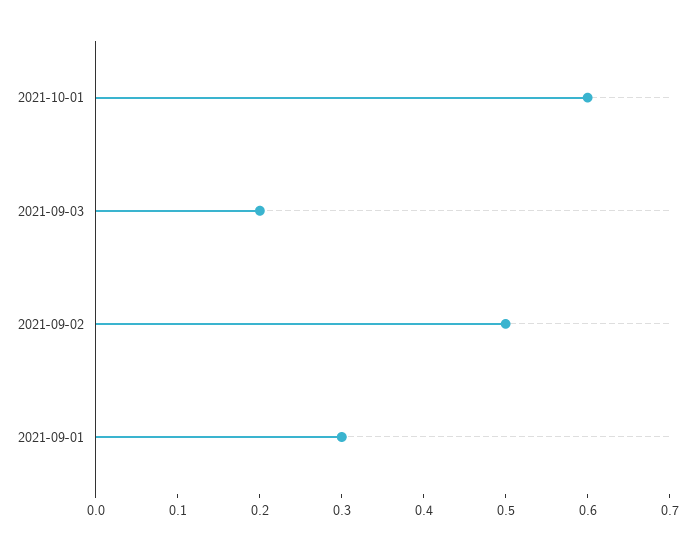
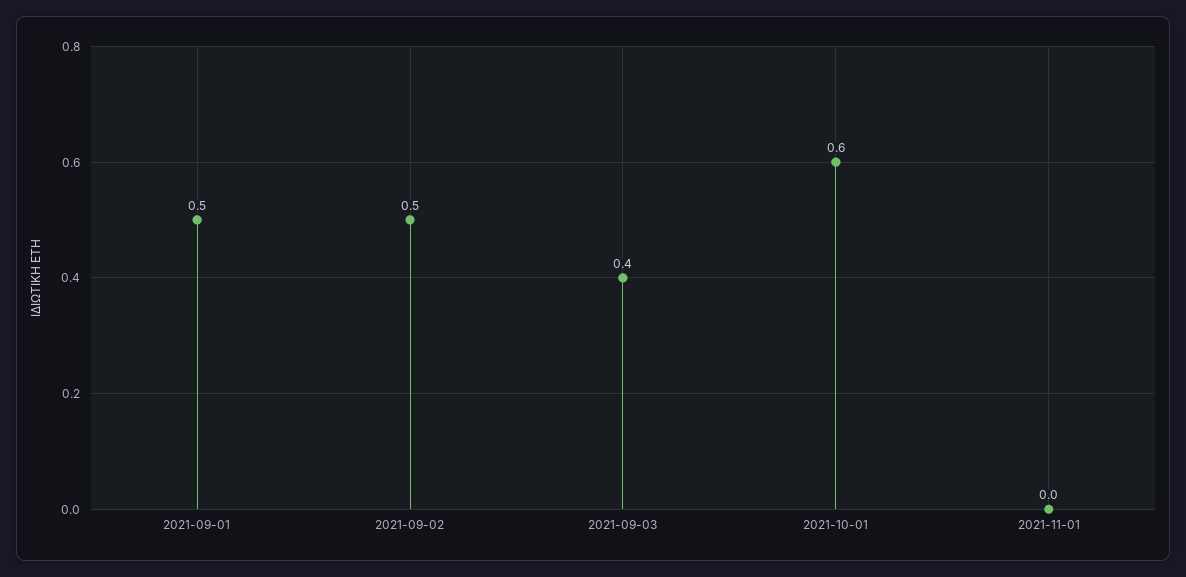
2021-09-03: 0.2 -> 0.4
2021-09-01: 0.3 -> 0.5
2021-11-01: none -> 0

